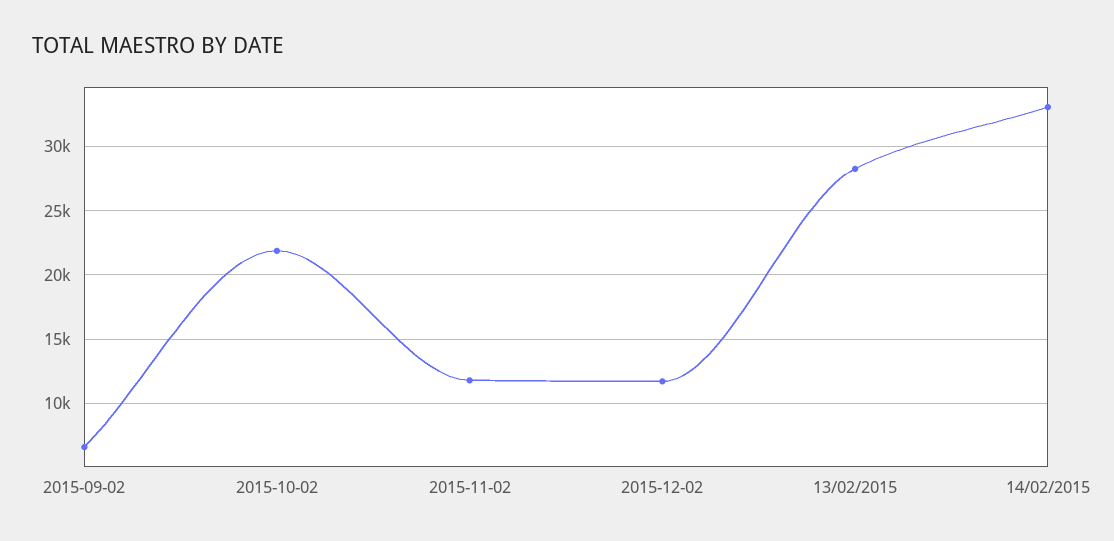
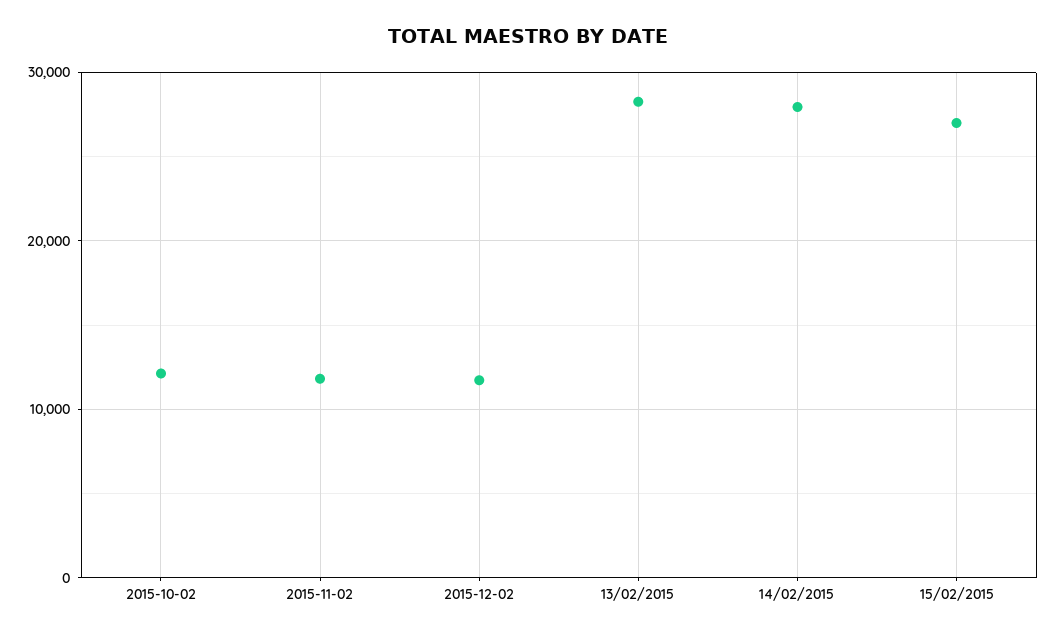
2015-09-02: 6500 -> none
2015-10-02: 22000 -> 12000
14/02/2015: 33000 -> 28000
15/02/2015: none -> 27000

